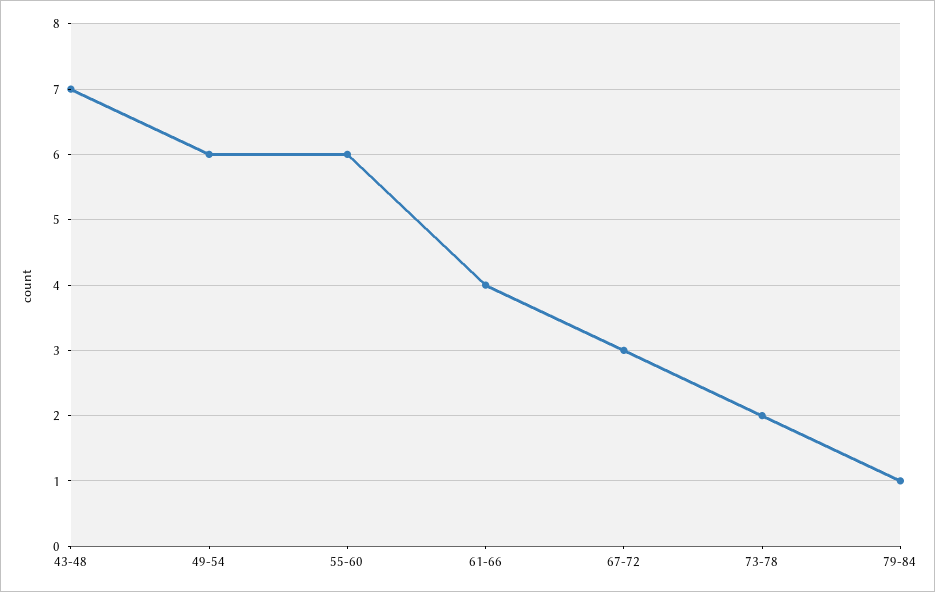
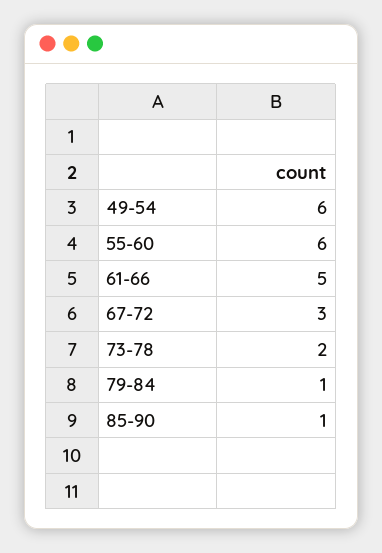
43-48: 7 -> none
61-66: 4 -> 5
85-90: none -> 1

